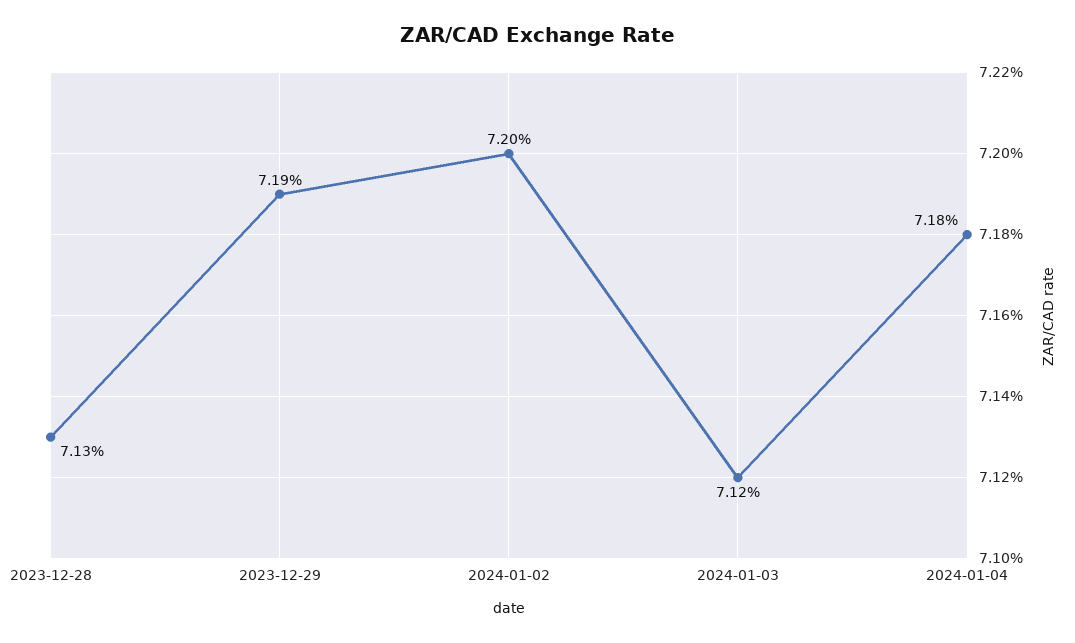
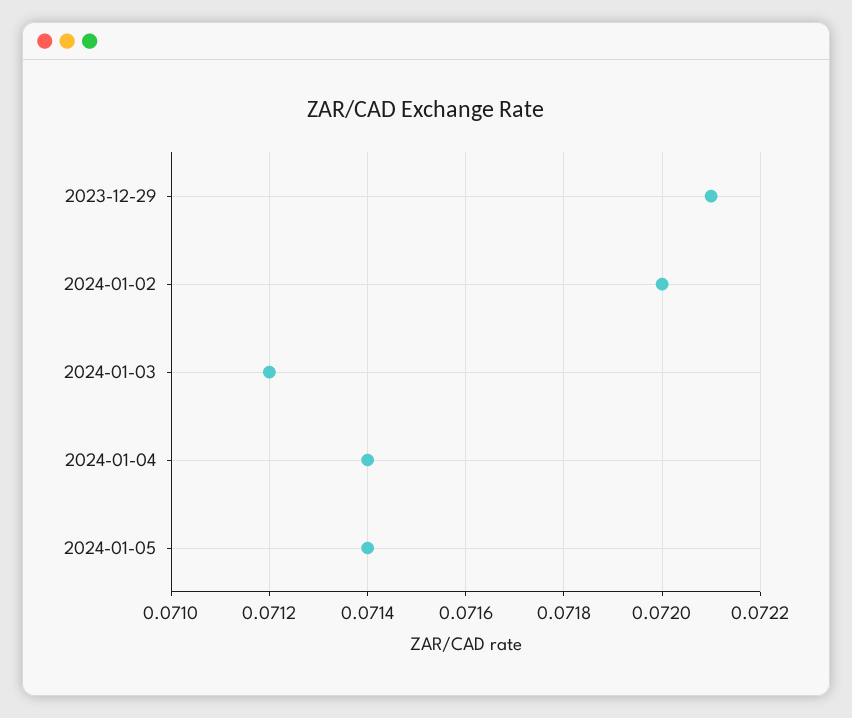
2023-12-28: 0.0713 -> none
2023-12-29: 0.0719 -> 0.0721
2024-01-04: 0.0718 -> 0.0714
2024-01-05: none -> 0.0714

